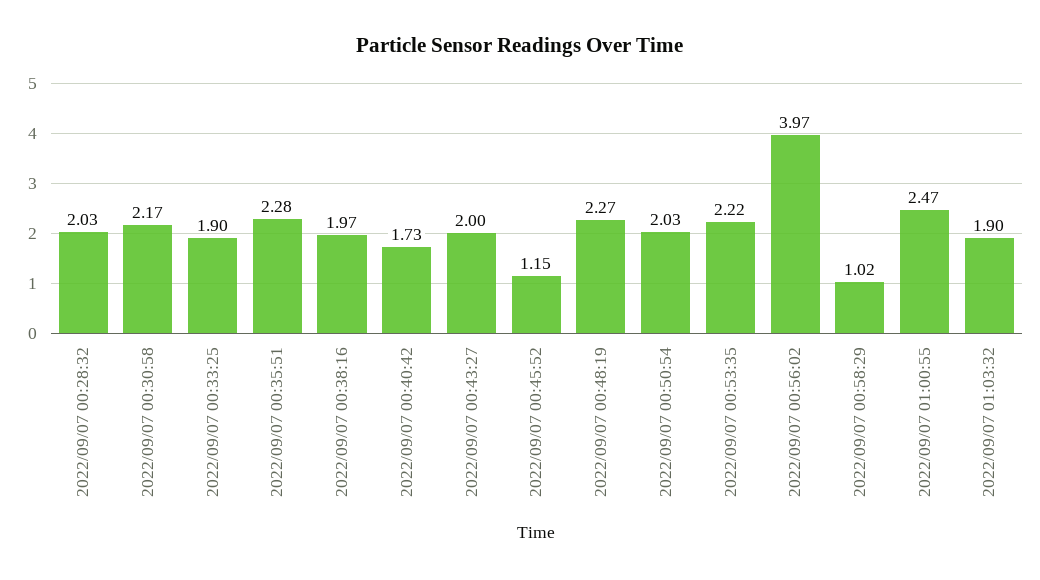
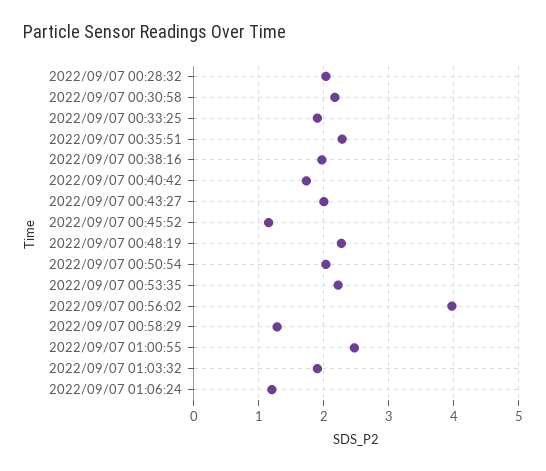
2022/09/07 00:58:29: 1.02 -> 1.3
2022/09/07 01:06:24: none -> 1.2

